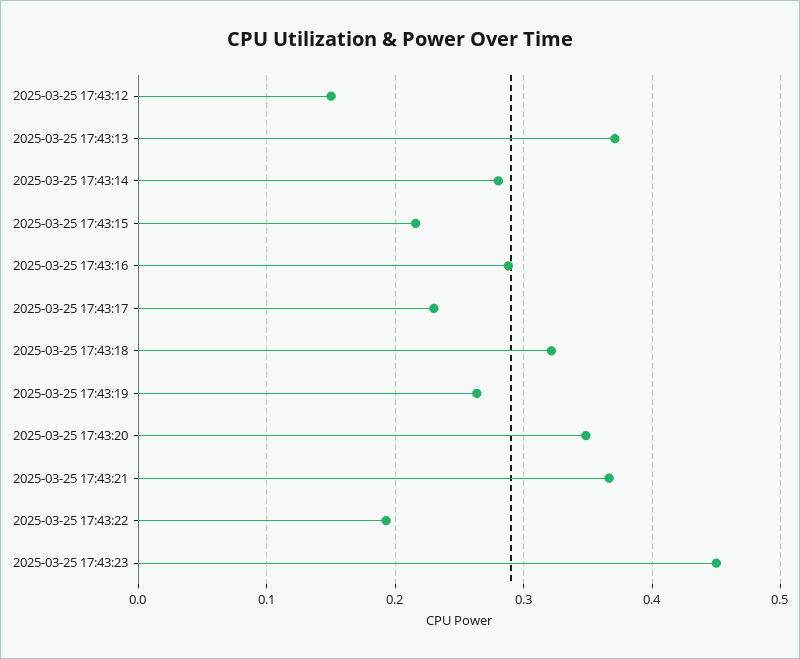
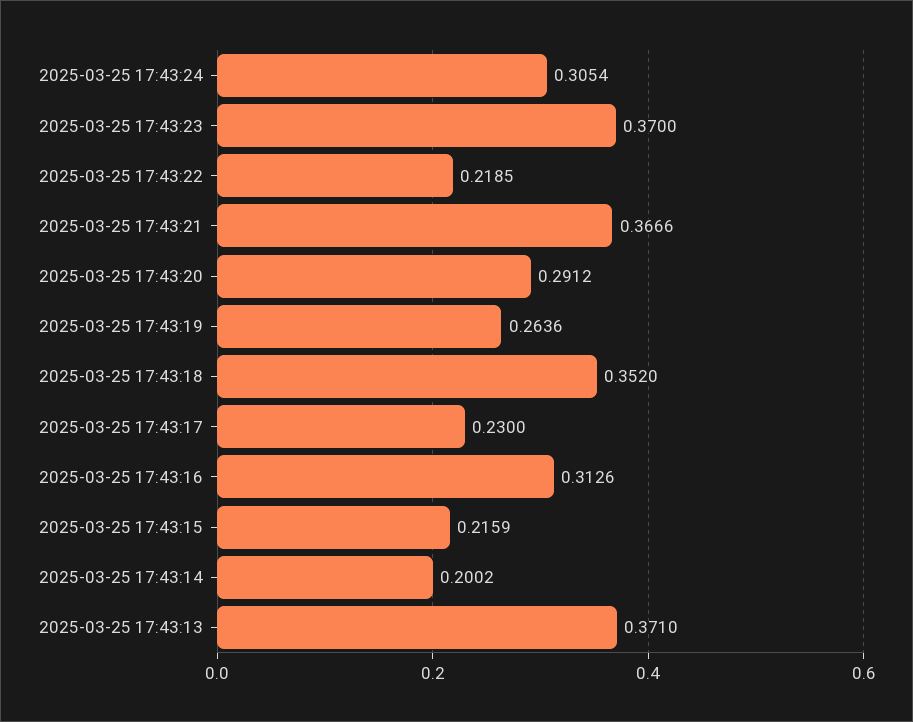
2025-03-25 17:43:12: 0.15 -> none
2025-03-25 17:43:14: 0.28 -> 0.2002
2025-03-25 17:43:16: 0.29 -> 0.3126
2025-03-25 17:43:18: 0.32 -> 0.352
2025-03-25 17:43:20: 0.35 -> 0.2912
2025-03-25 17:43:22: 0.19 -> 0.2185
2025-03-25 17:43:23: 0.45 -> 0.37
2025-03-25 17:43:24: none -> 0.3054

